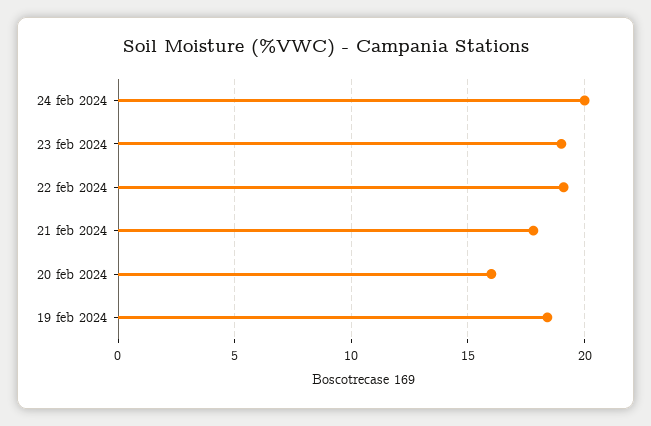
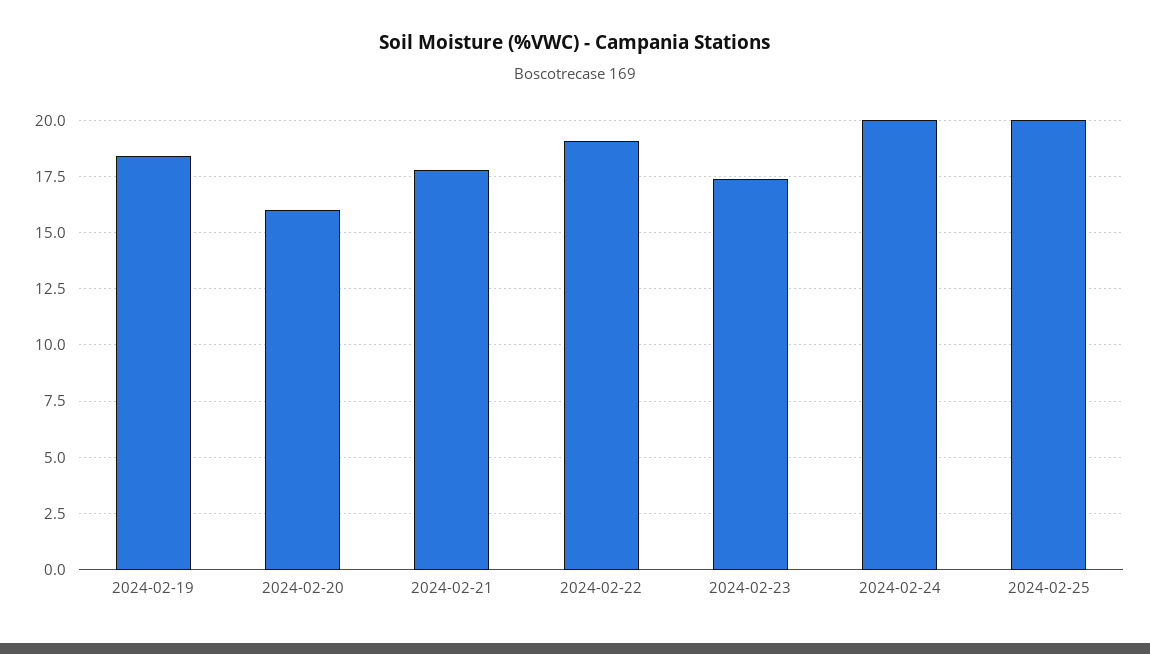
23 feb 2024: 19 -> 17.5
2024-02-25: none -> 20

